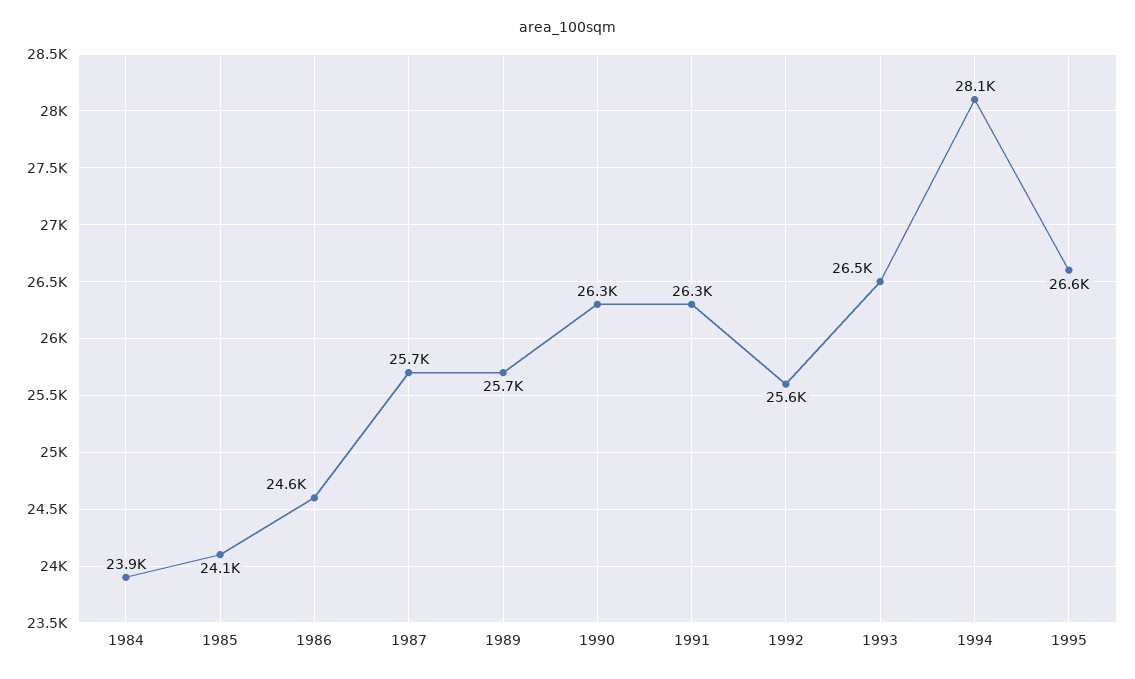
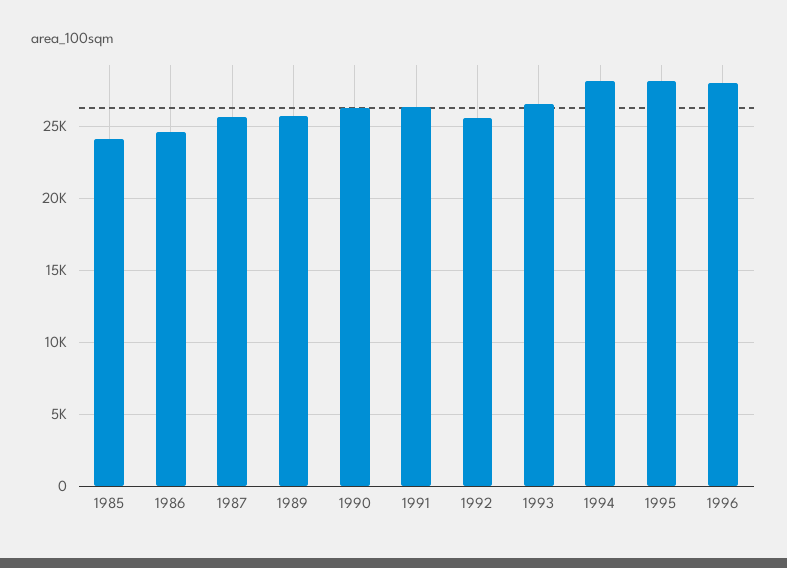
1984: 23900 -> none
1995: 26600 -> 28000
1996: none -> 28000

